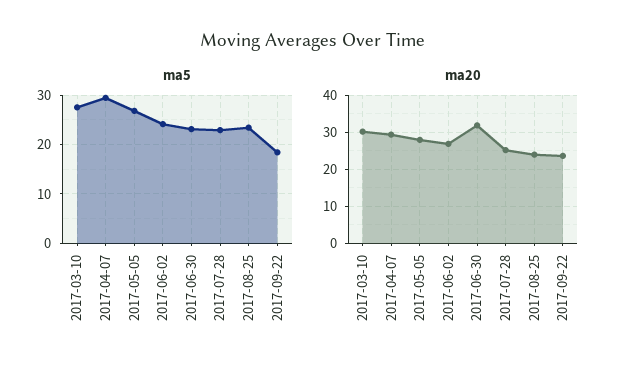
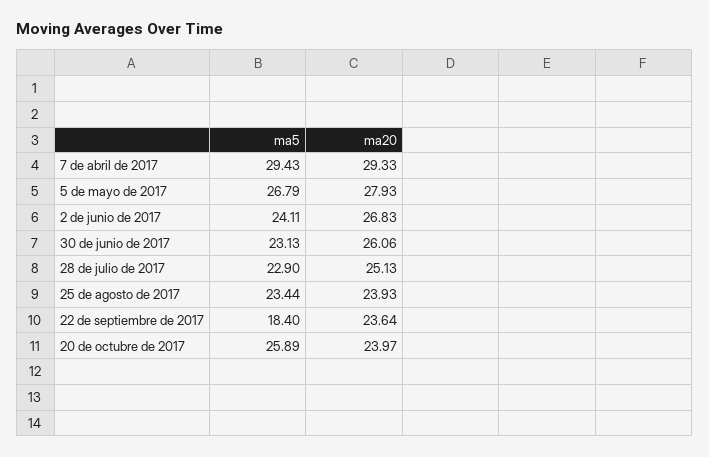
ma5, 2017-03-10: 28 -> none
ma20, 2017-03-10: 30 -> none
ma20, 2017-06-30: 32 -> 26.06
ma5, 20 de octubre de 2017: none -> 25.89
ma20, 20 de octubre de 2017: none -> 23.97

